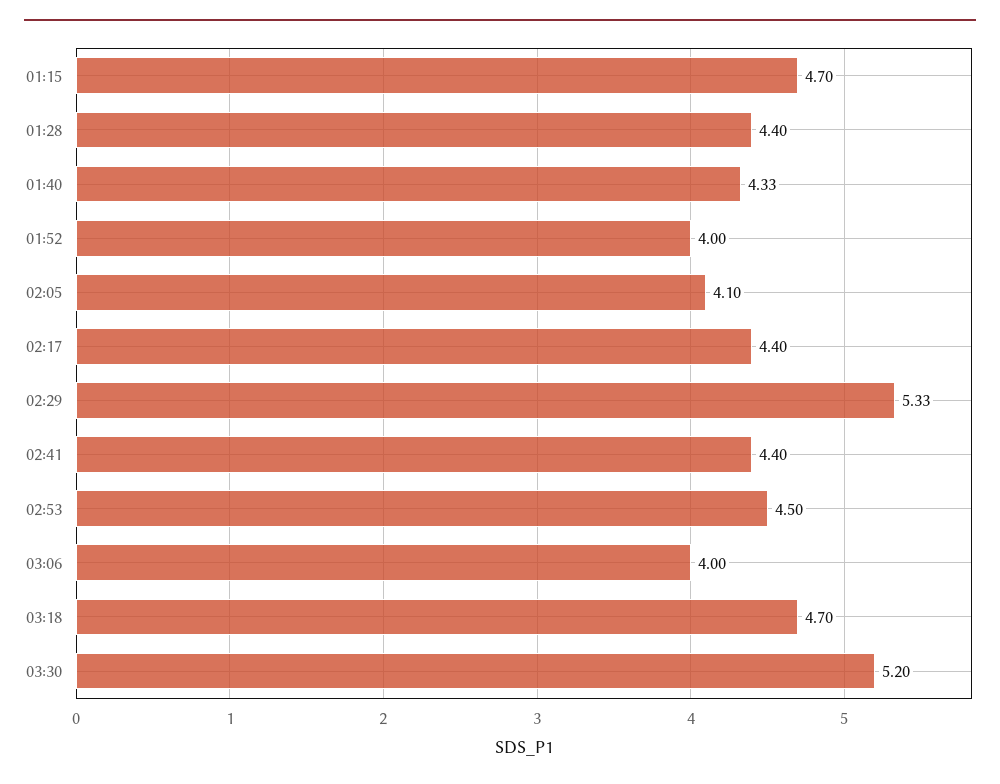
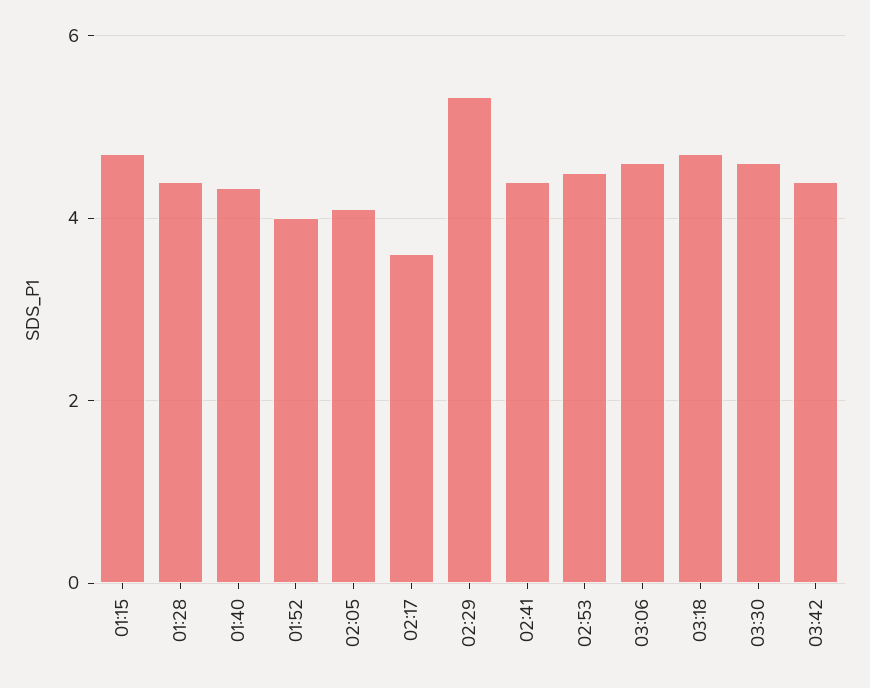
02:17: 4.4 -> 3.6
03:06: 4 -> 4.6
03:30: 5.2 -> 4.6
03:42: none -> 4.4

